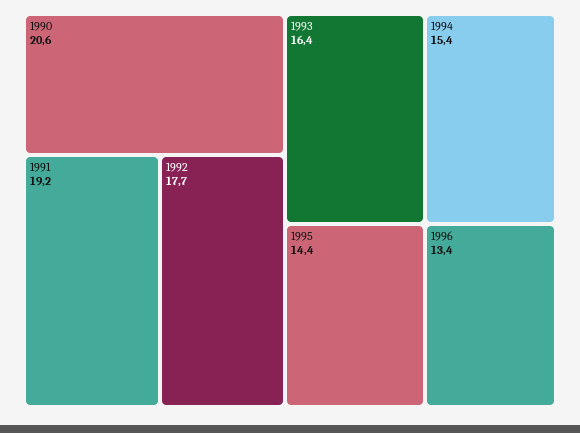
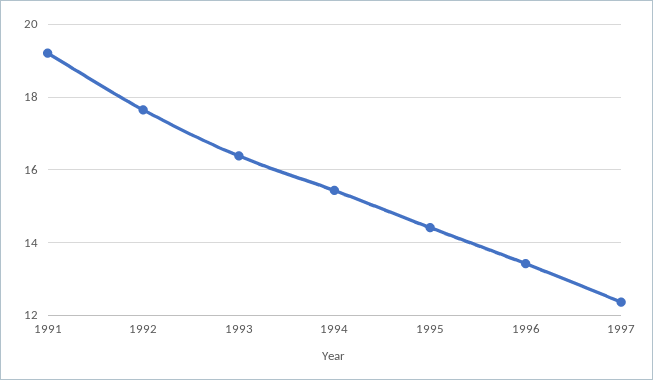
1990: 20.6 -> none
1997: none -> 12.4

